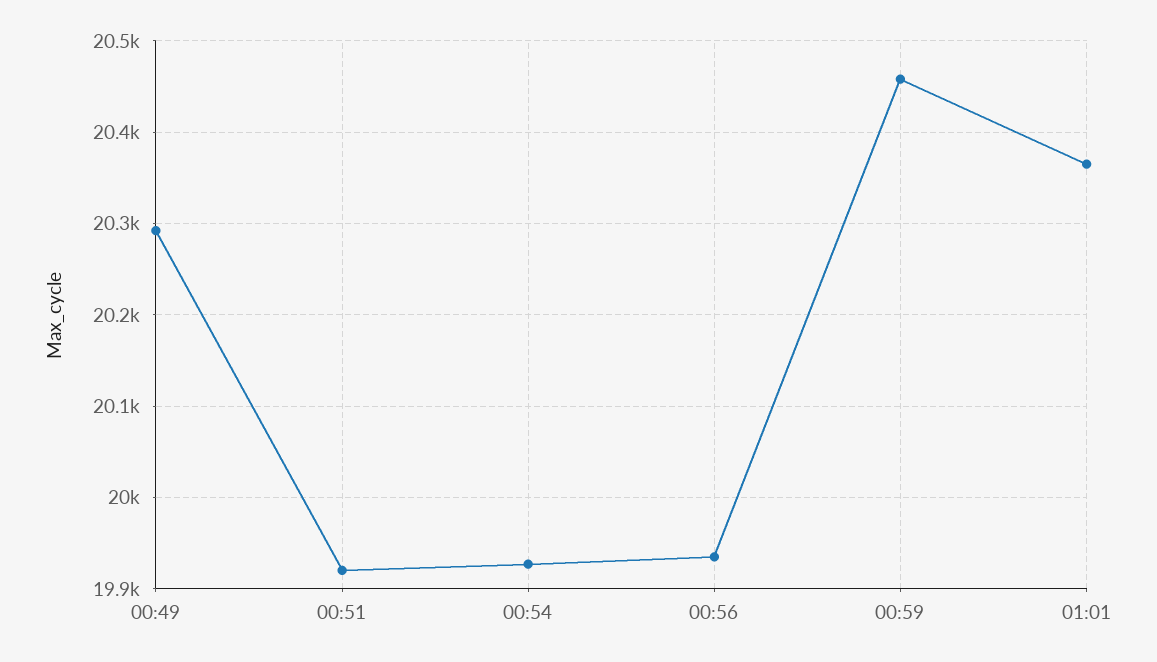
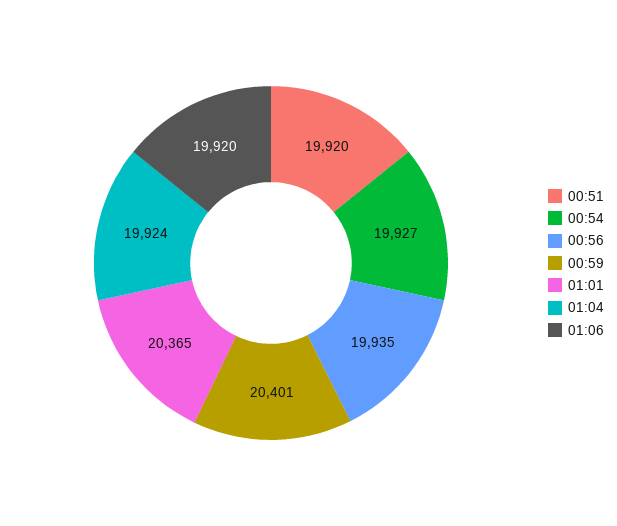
00:49: 20290 -> none
00:59: 20460 -> 20401
01:04: none -> 19924
01:06: none -> 19920

